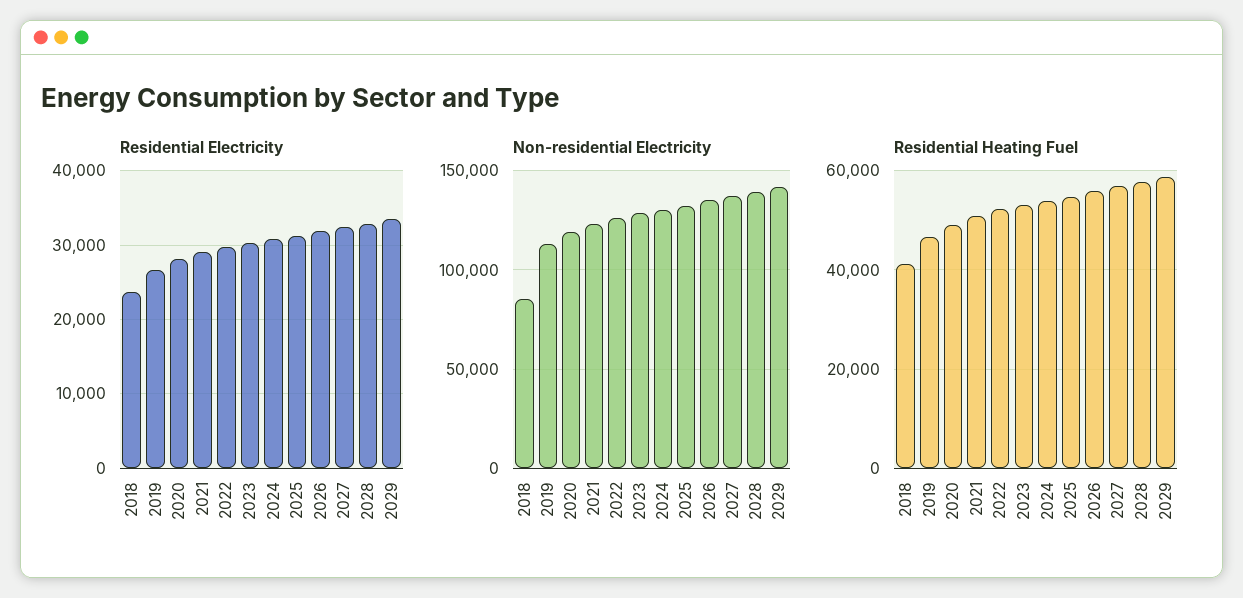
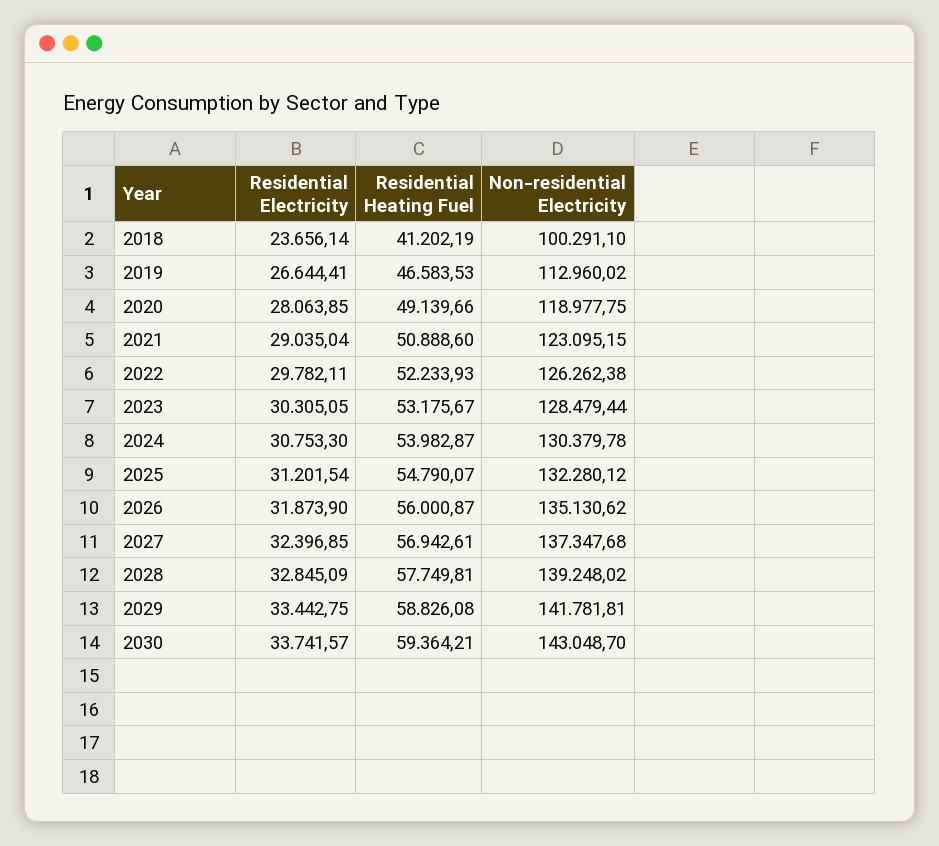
Non-residential Electricity, 2018: 85000 -> 100291.1
Residential Electricity, 2030: none -> 33741.57
Residential Heating Fuel, 2030: none -> 59364.21
Non-residential Electricity, 2030: none -> 143048.7

